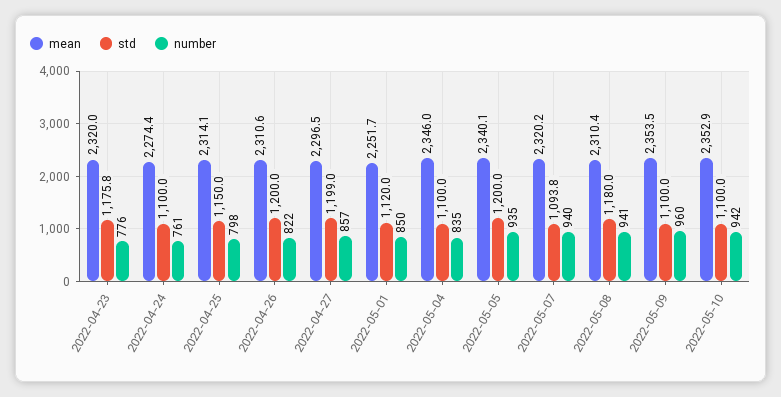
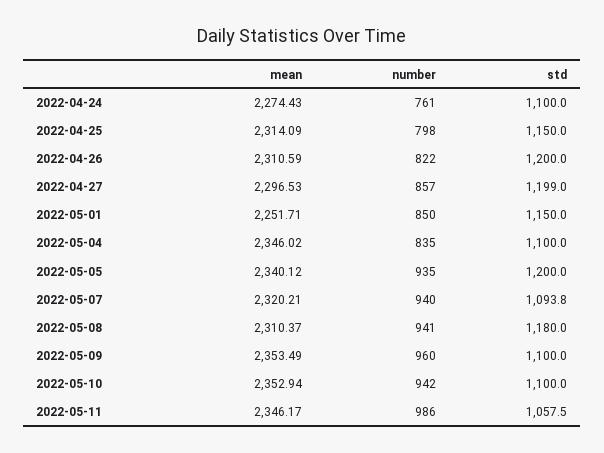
mean, 2022-04-23: 2320 -> none
std, 2022-04-23: 1175.8 -> none
number, 2022-04-23: 776 -> none
std, 2022-05-01: 1120 -> 1150
mean, 2022-05-11: none -> 2346.17
number, 2022-05-11: none -> 986
std, 2022-05-11: none -> 1057.5

